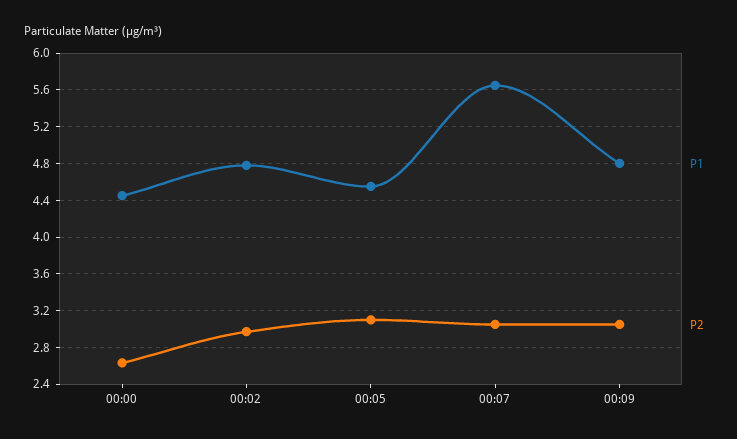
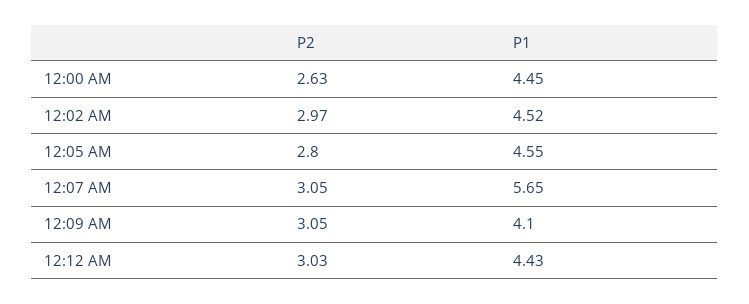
P1, 00:02: 4.8 -> 4.52
P2, 00:05: 3.1 -> 2.8
P1, 00:09: 4.8 -> 4.1
P2, 12:12 AM: none -> 3.03
P1, 12:12 AM: none -> 4.43

